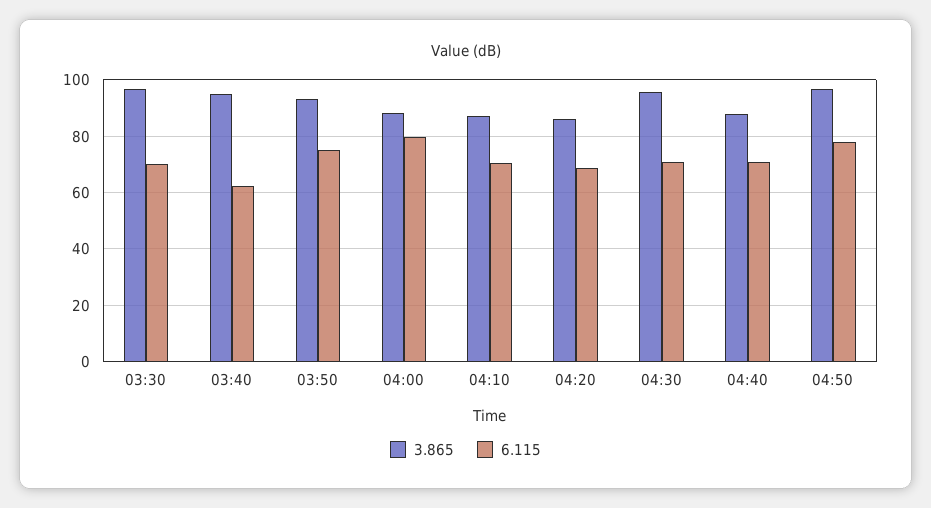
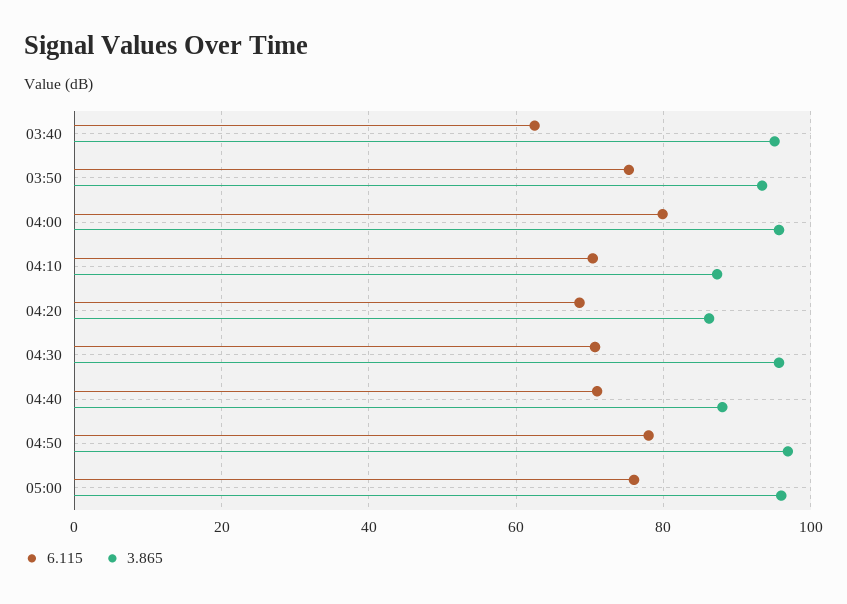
3.865, 03:30: 97.5 -> none
6.115, 03:30: 70 -> none
3.865, 04:00: 87.5 -> 96
6.115, 05:00: none -> 76
3.865, 05:00: none -> 96

